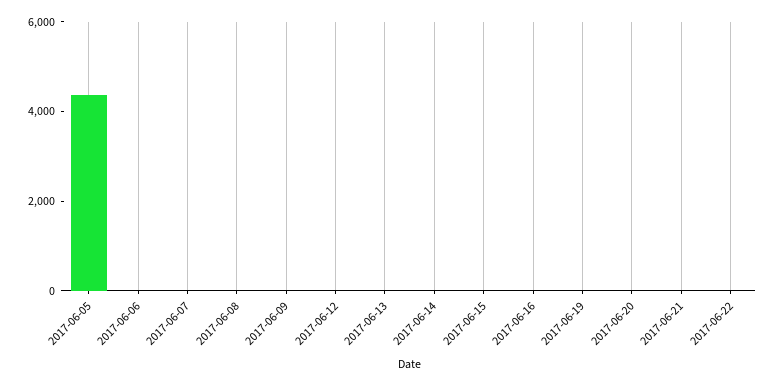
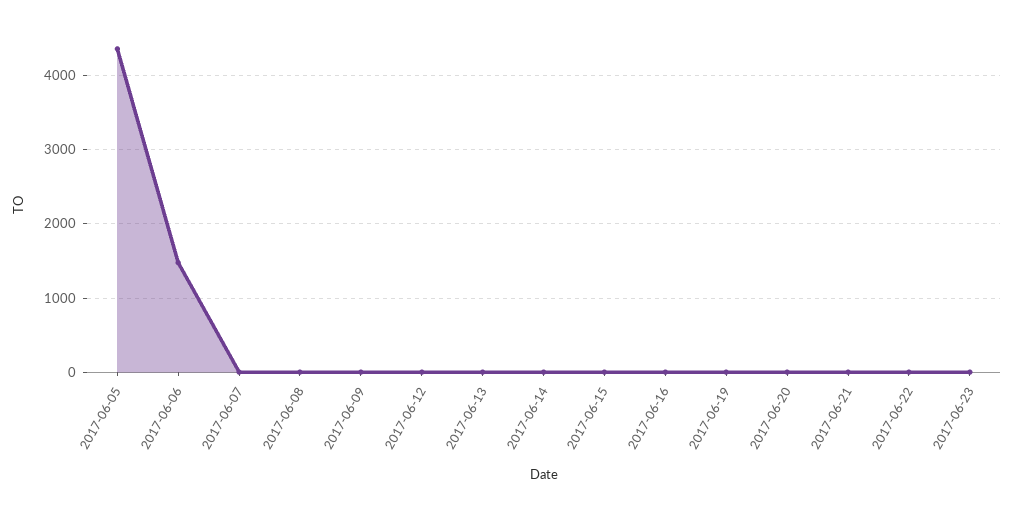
2017-06-06: 0 -> 1500
2017-06-23: none -> 0

